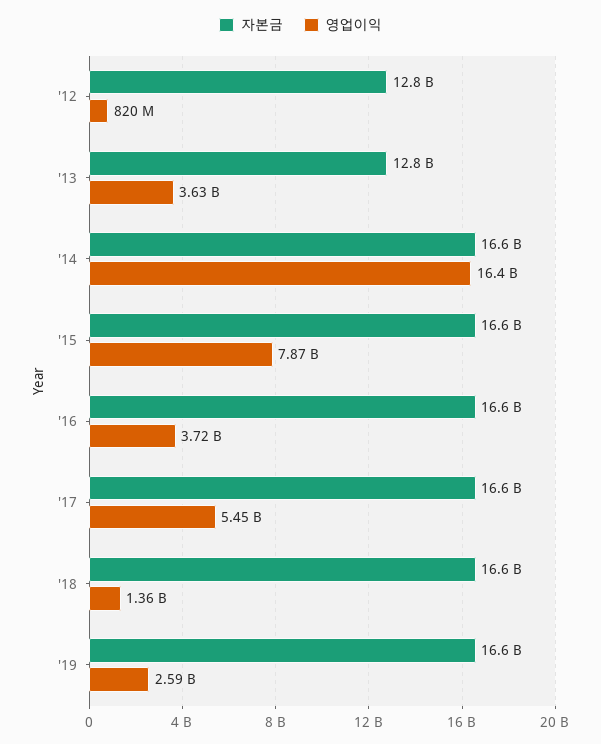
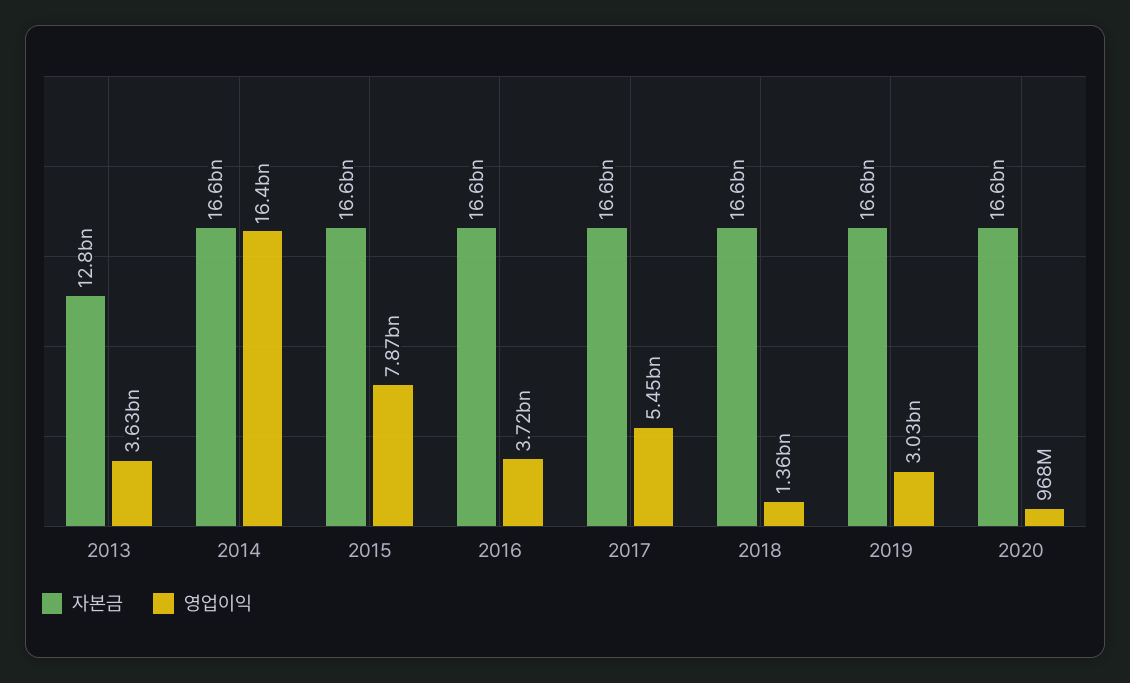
자본금, '12: 12800000000 -> none
영업이익, '12: 820000000 -> none
영업이익, '19: 2590000000 -> 3030000000
자본금, 2020: none -> 16600000000
영업이익, 2020: none -> 968000000

